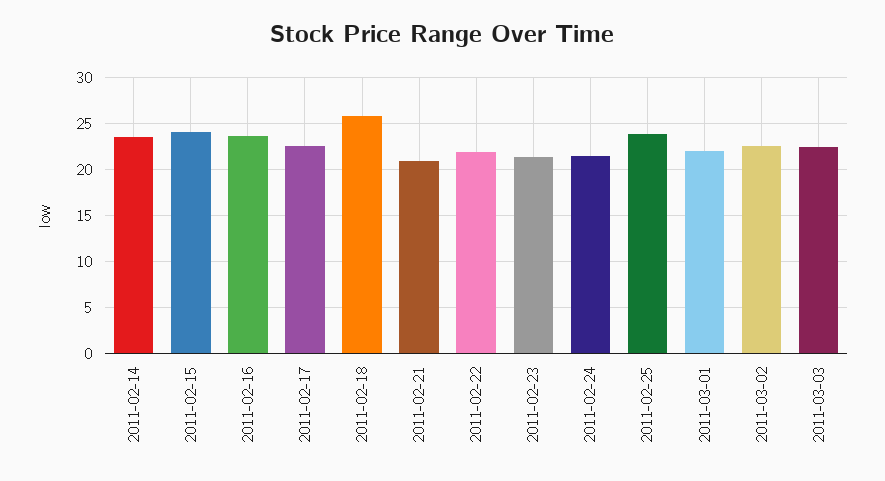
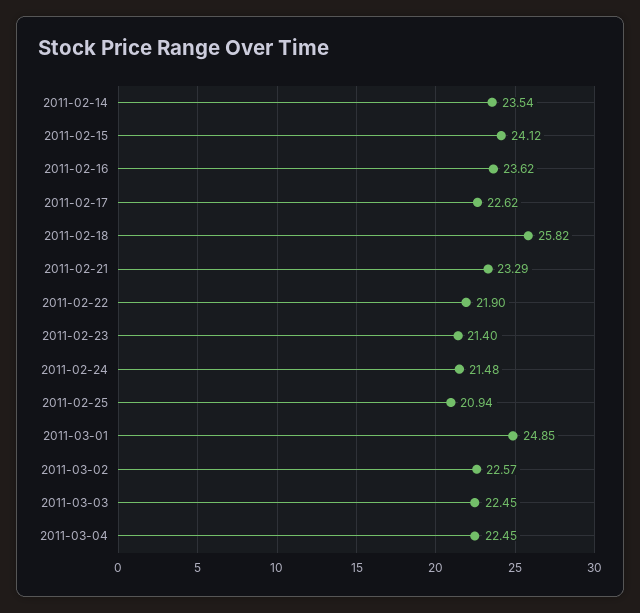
2011-02-21: 21 -> 23.29
2011-02-25: 24 -> 20.94
2011-03-01: 22 -> 24.85
2011-03-04: none -> 22.45

